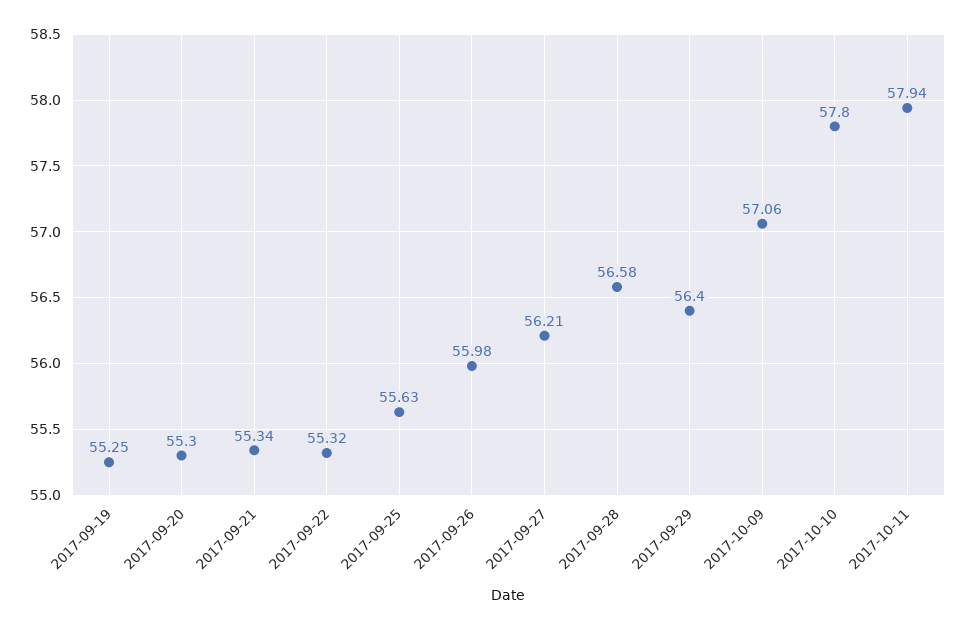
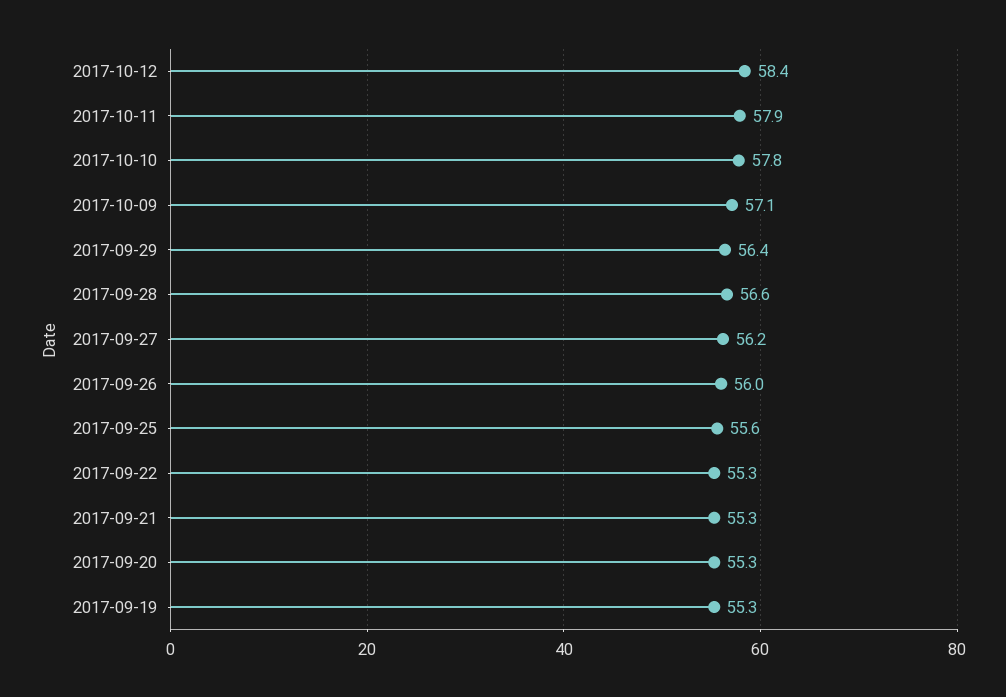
2017-10-12: none -> 58.4

